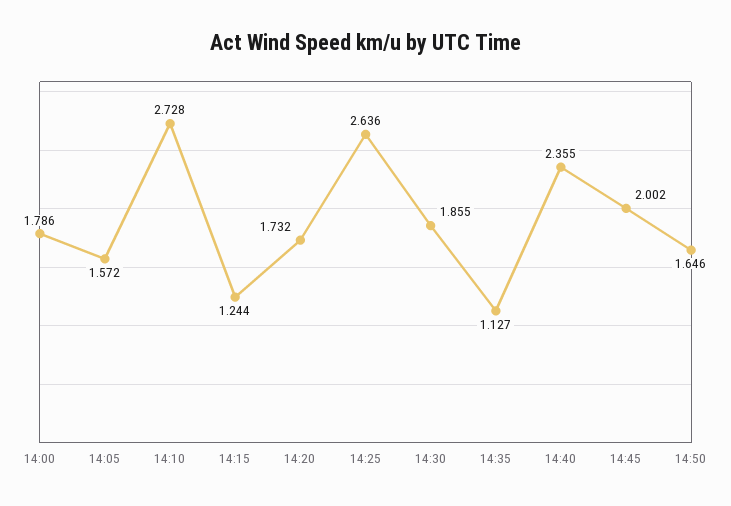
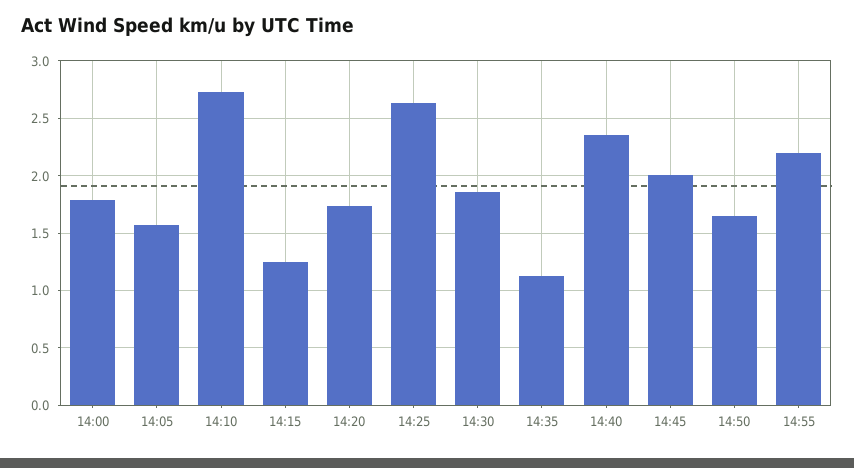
14:55: none -> 2.2

